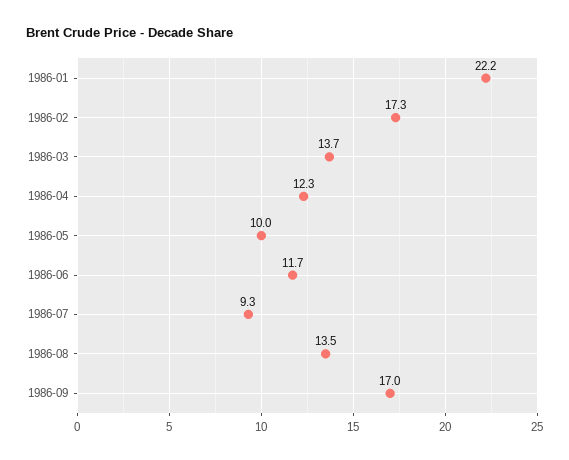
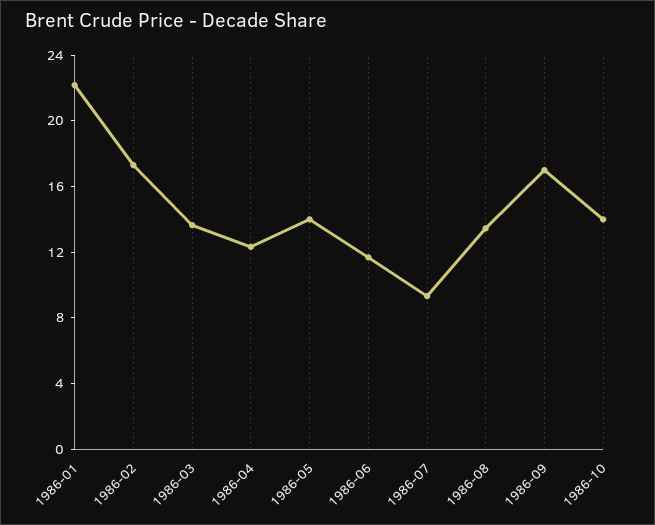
1986-05: 10 -> 14
1986-10: none -> 14

